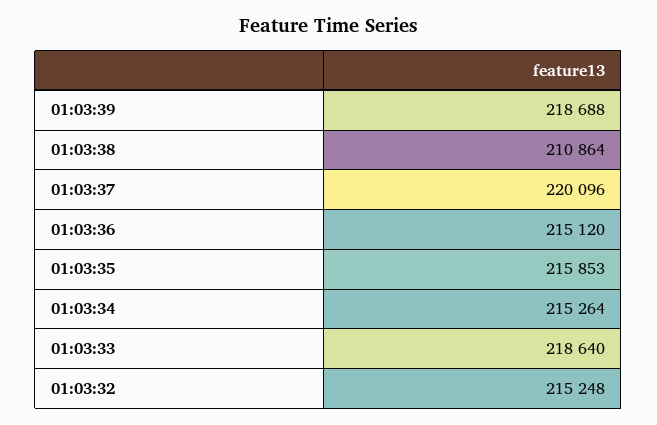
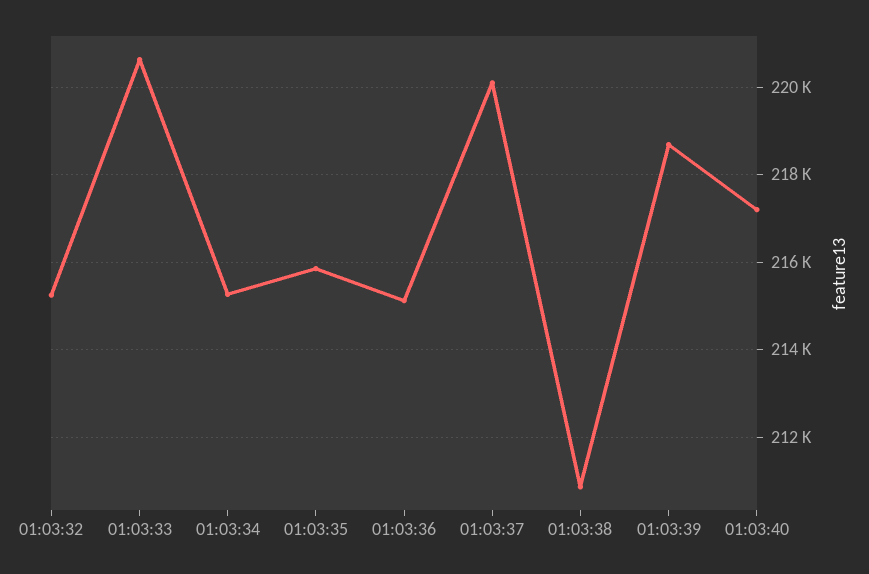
01:03:33: 218640 -> 220600
01:03:40: none -> 217200

